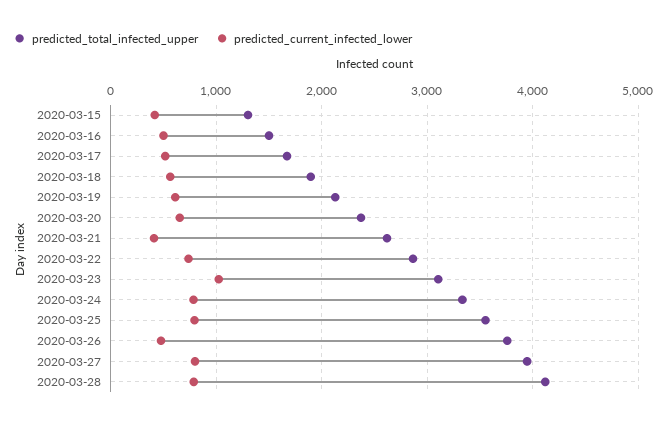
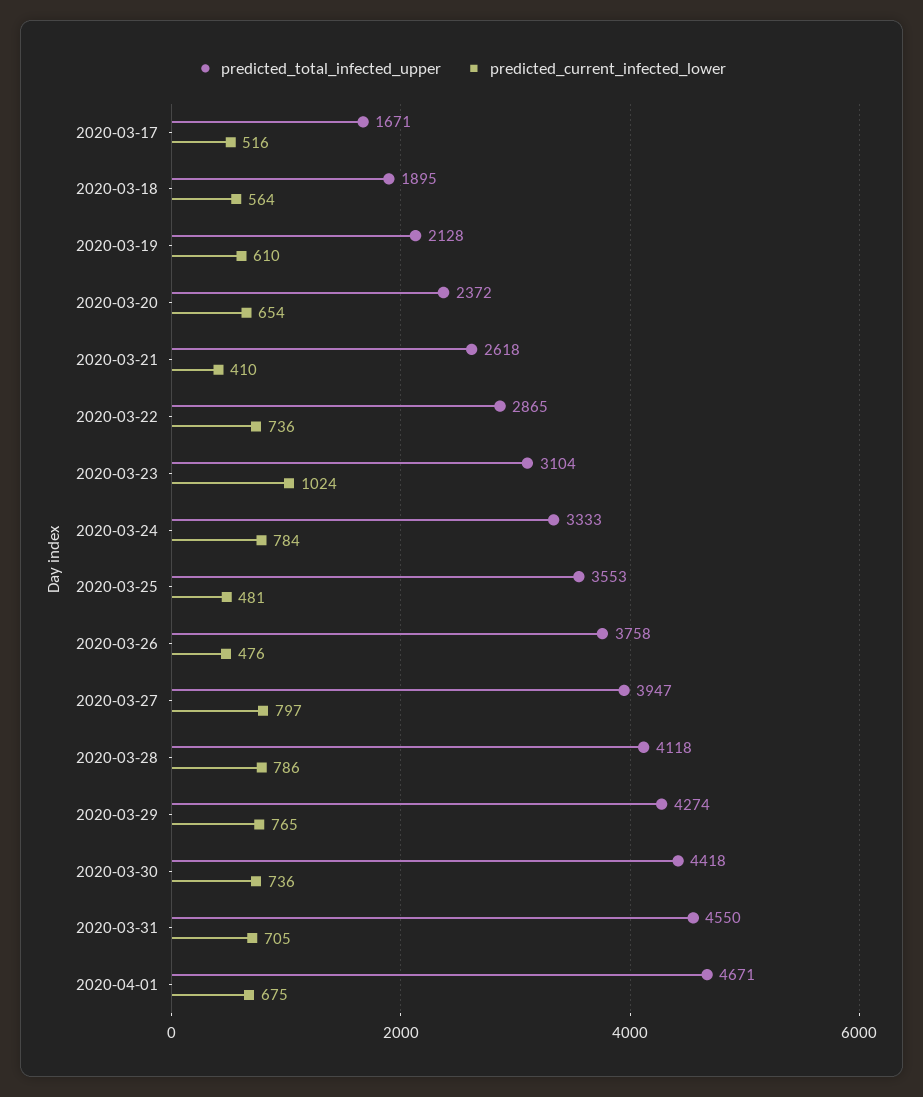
predicted_total_infected_upper, 2020-03-15: 1300 -> none
predicted_current_infected_lower, 2020-03-15: 400 -> none
predicted_total_infected_upper, 2020-03-16: 1500 -> none
predicted_current_infected_lower, 2020-03-16: 500 -> none
predicted_current_infected_lower, 2020-03-25: 800 -> 481
predicted_total_infected_upper, 2020-03-29: none -> 4274
predicted_current_infected_lower, 2020-03-29: none -> 765
predicted_total_infected_upper, 2020-03-30: none -> 4418
predicted_current_infected_lower, 2020-03-30: none -> 736
predicted_total_infected_upper, 2020-03-31: none -> 4550
predicted_current_infected_lower, 2020-03-31: none -> 705
predicted_total_infected_upper, 2020-04-01: none -> 4671
predicted_current_infected_lower, 2020-04-01: none -> 675

